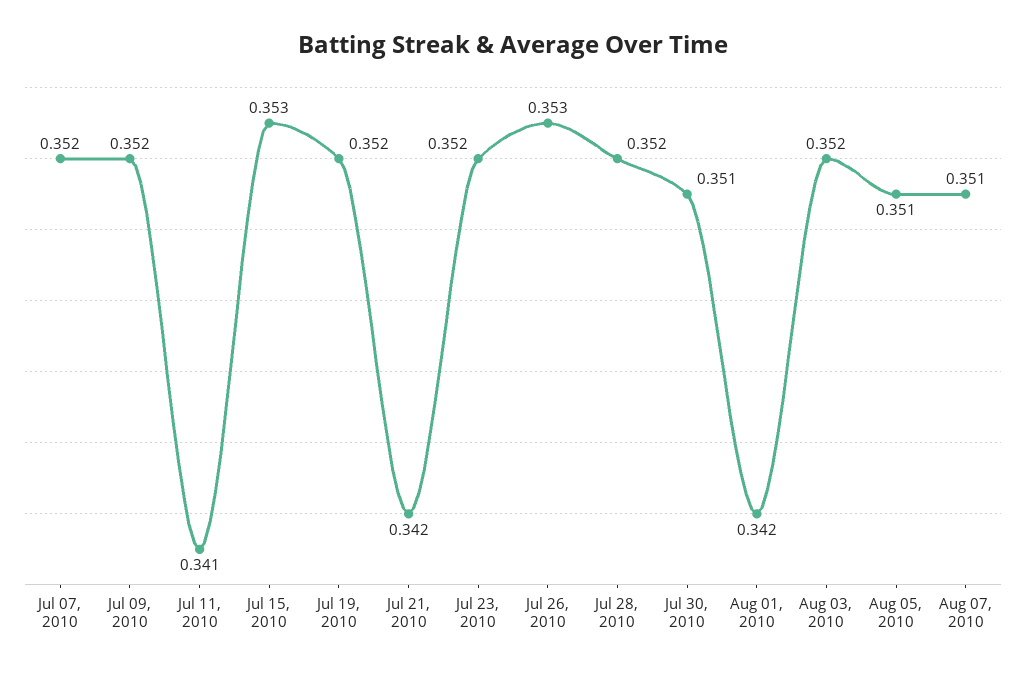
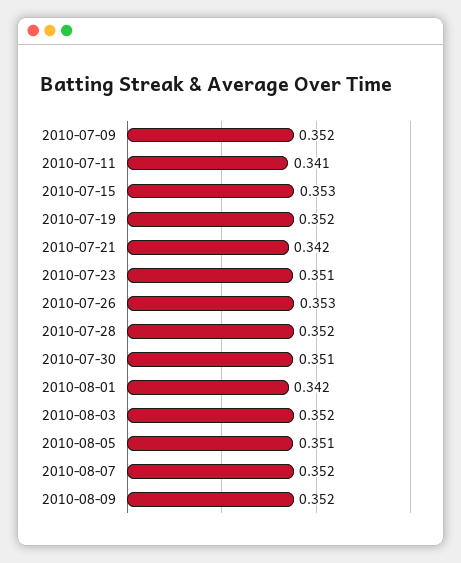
Jul 07, 2010: 0.352 -> none
Jul 23, 2010: 0.352 -> 0.351
Aug 07, 2010: 0.351 -> 0.352
2010-08-09: none -> 0.352

